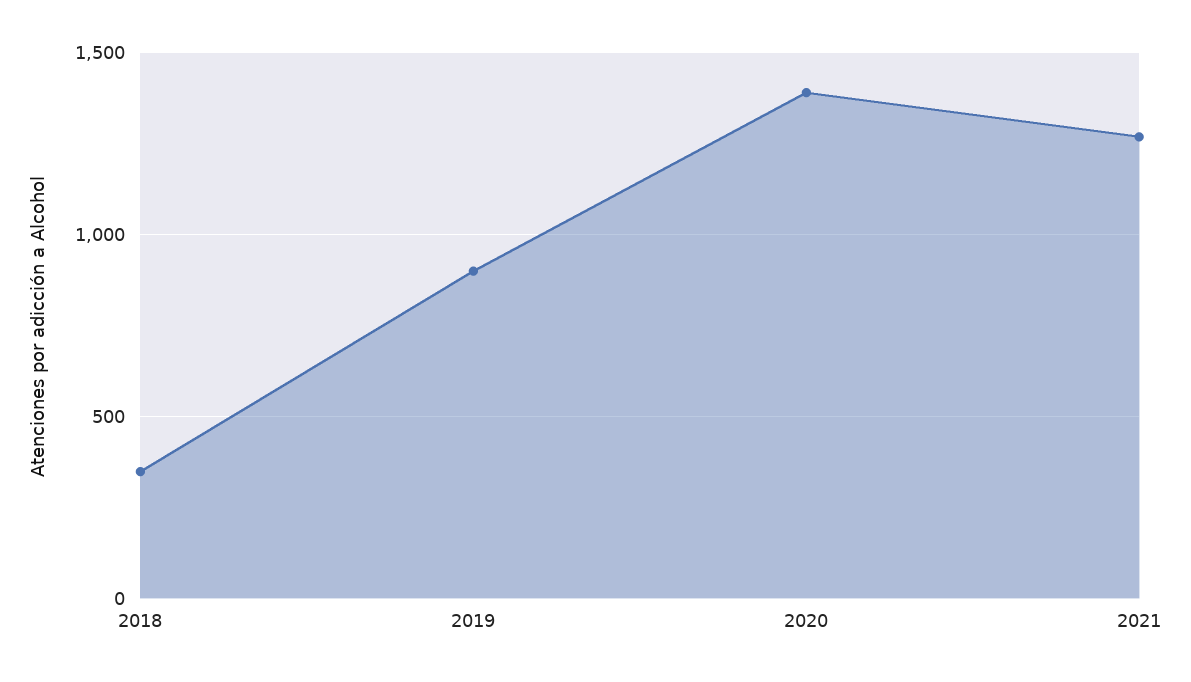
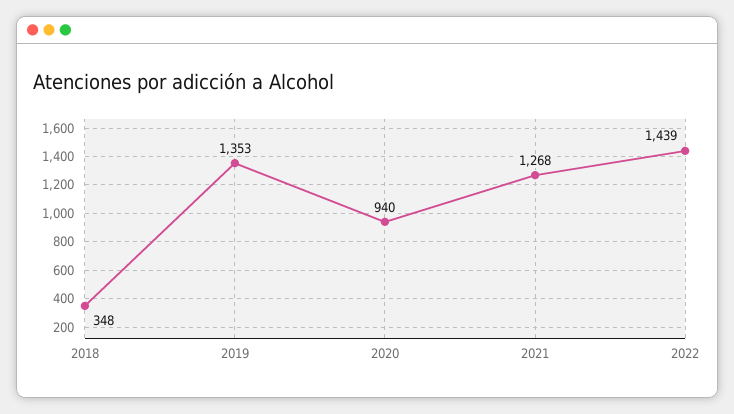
2019: 900 -> 1353
2020: 1400 -> 940
2022: none -> 1439

